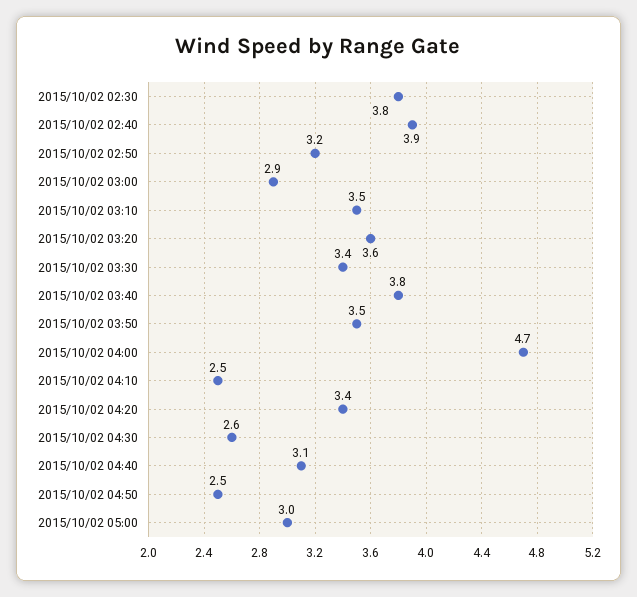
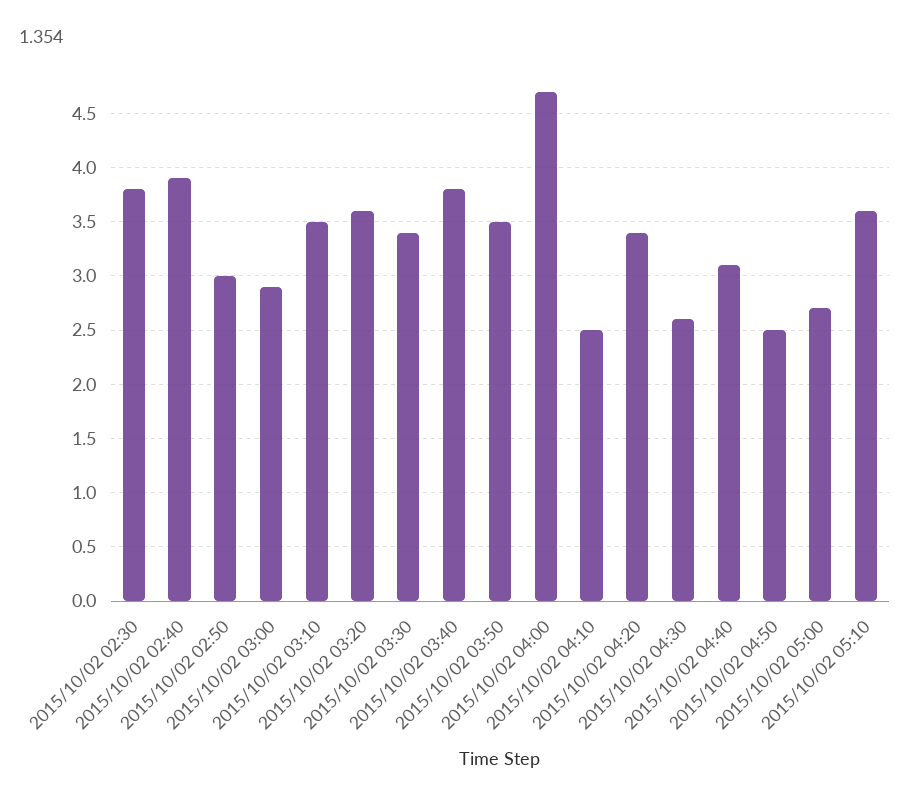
2015/10/02 02:50: 3.2 -> 3
2015/10/02 05:00: 3 -> 2.7
2015/10/02 05:10: none -> 3.6

